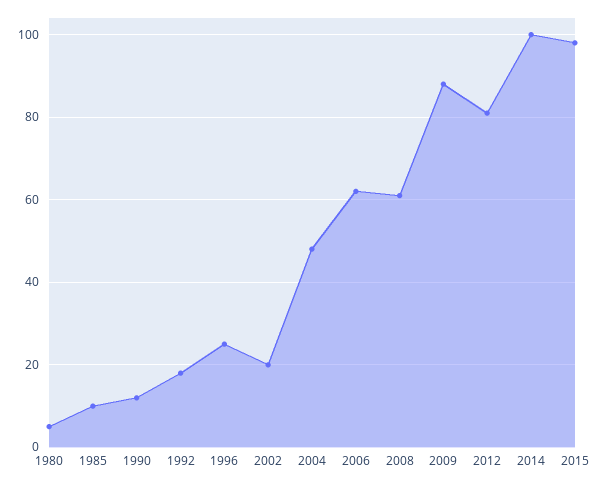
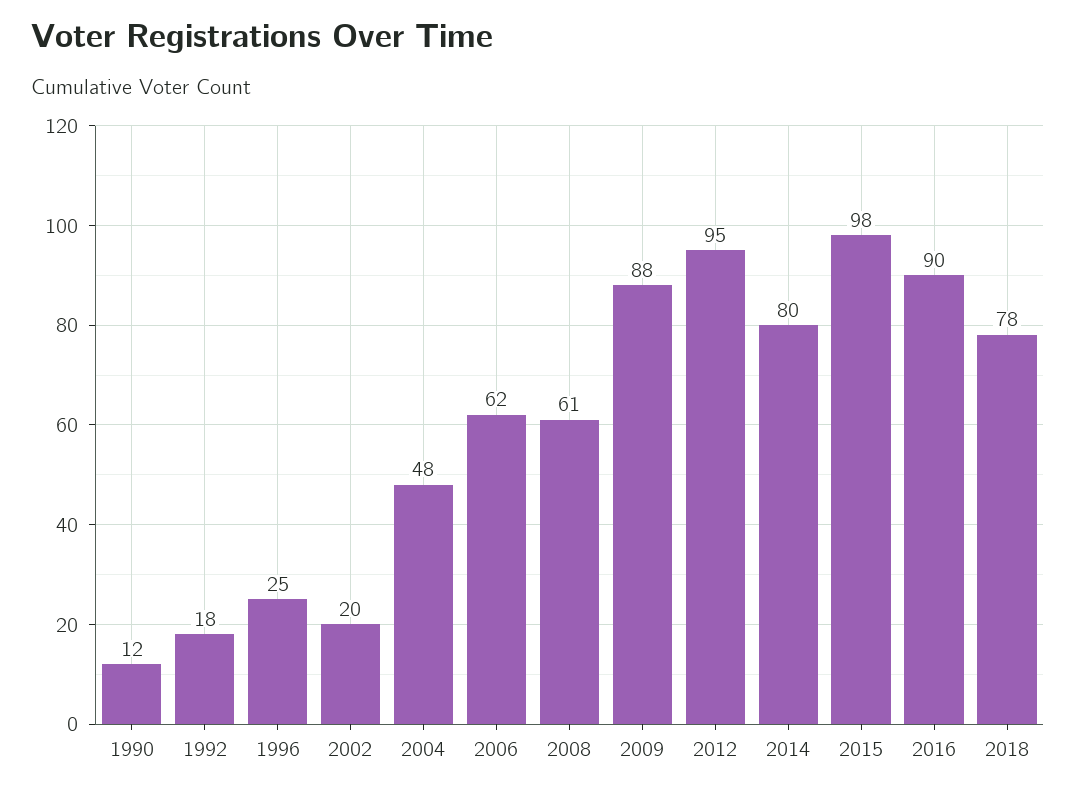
1980: 5 -> none
1985: 10 -> none
2012: 80 -> 95
2014: 100 -> 80
2016: none -> 90
2018: none -> 78

